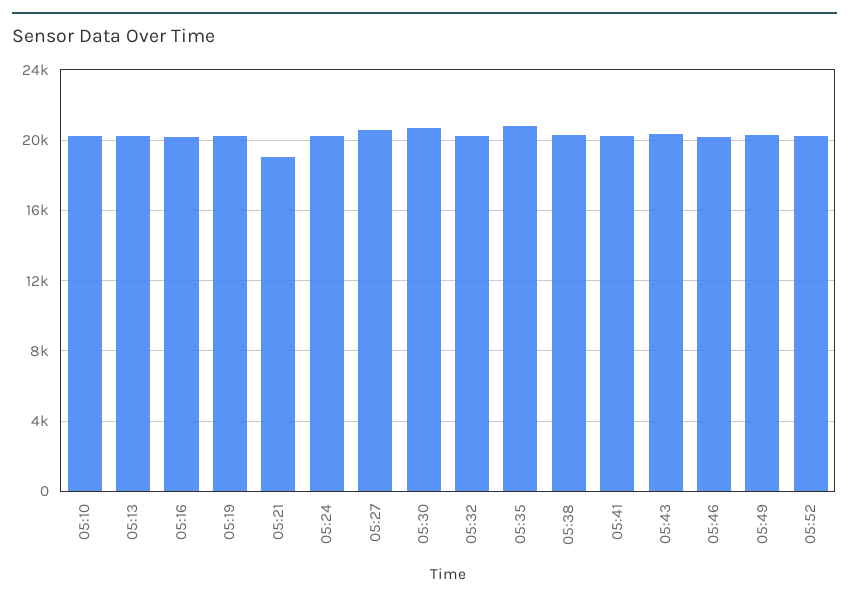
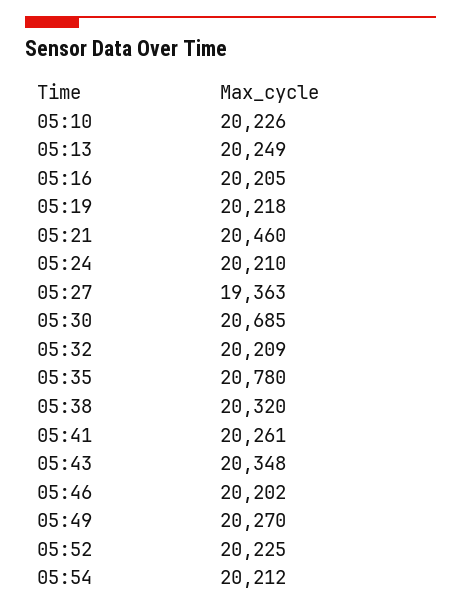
05:21: 19000 -> 20460
05:27: 20500 -> 19363
05:54: none -> 20212

